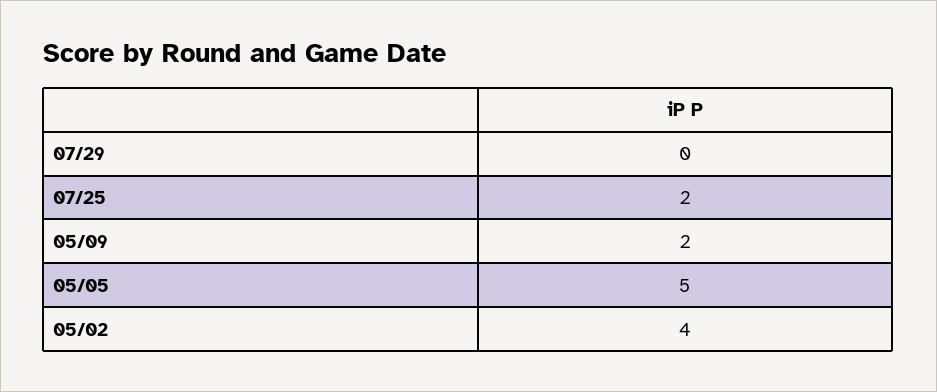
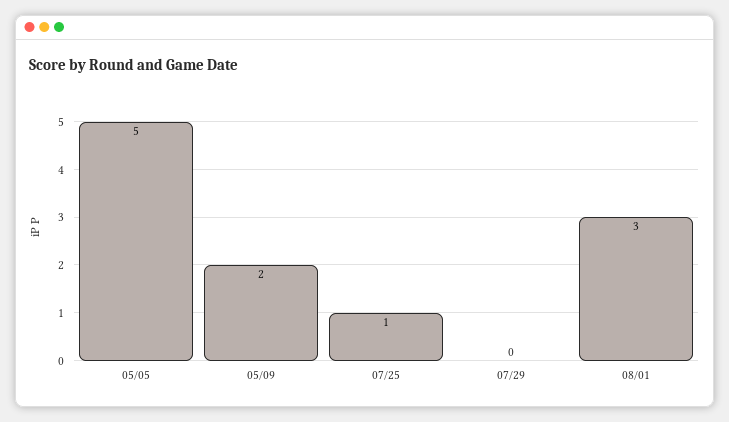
07/25: 2 -> 1
05/02: 4 -> none
08/01: none -> 3

